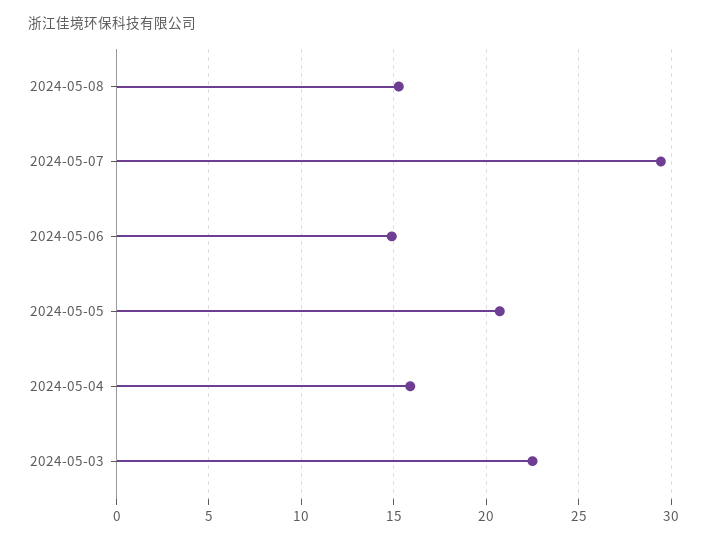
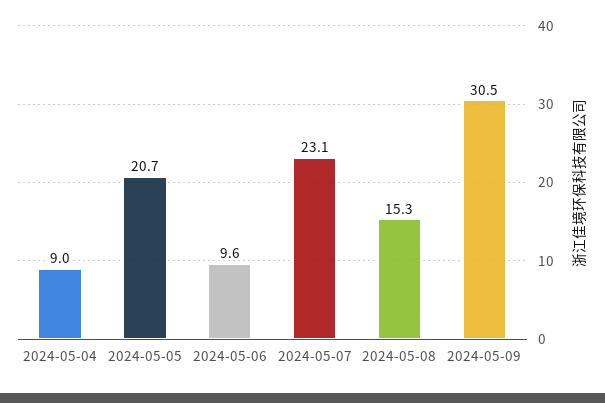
2024-05-07: 29.5 -> 23.1
2024-05-06: 15 -> 9.6
2024-05-04: 16 -> 9
2024-05-03: 22.5 -> none
2024-05-09: none -> 30.5

